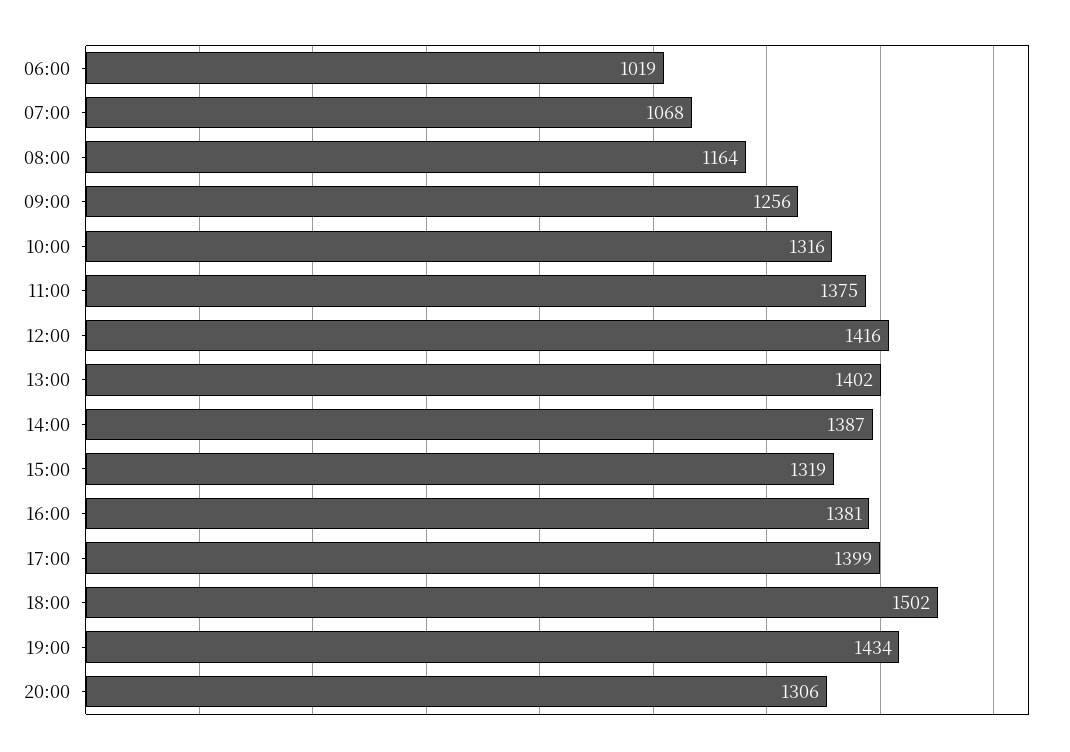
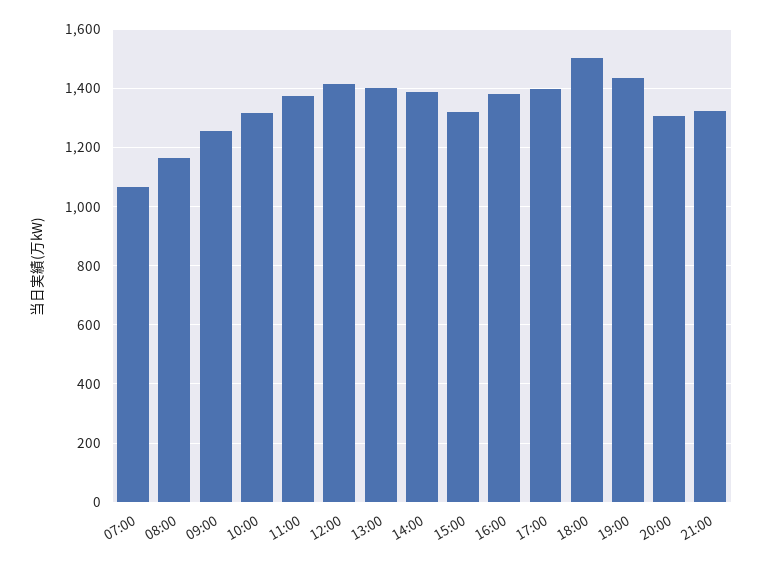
06:00: 1019 -> none
21:00: none -> 1325

